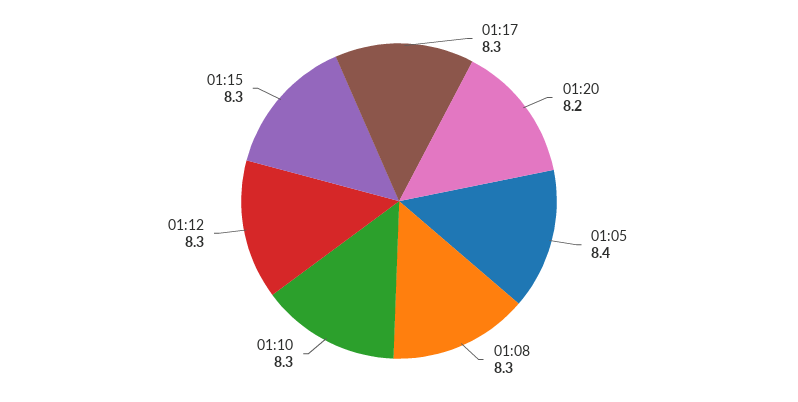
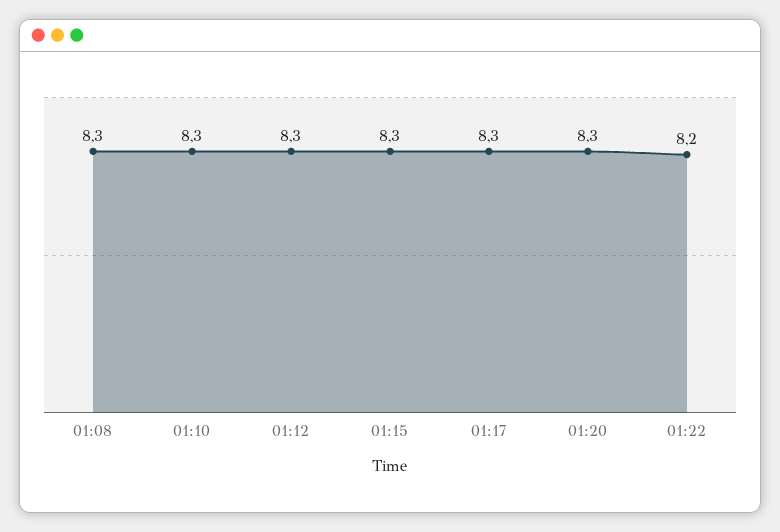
01:20: 8.2 -> 8.3
01:05: 8.4 -> none
01:22: none -> 8.2

